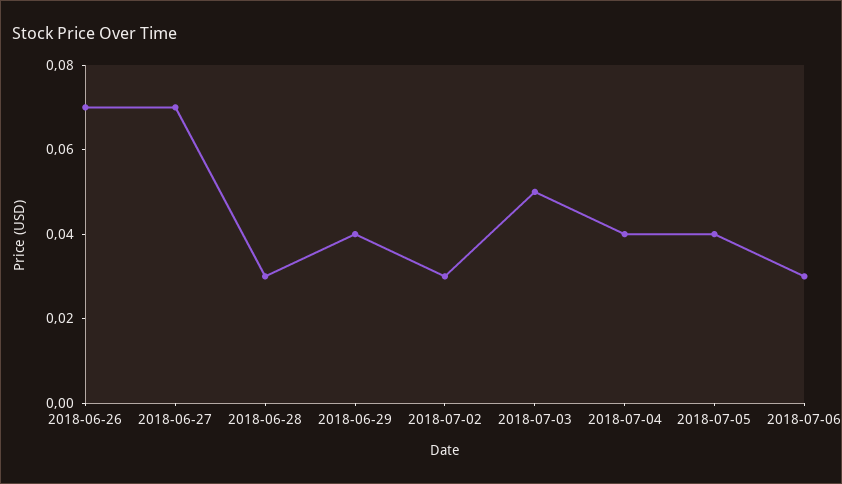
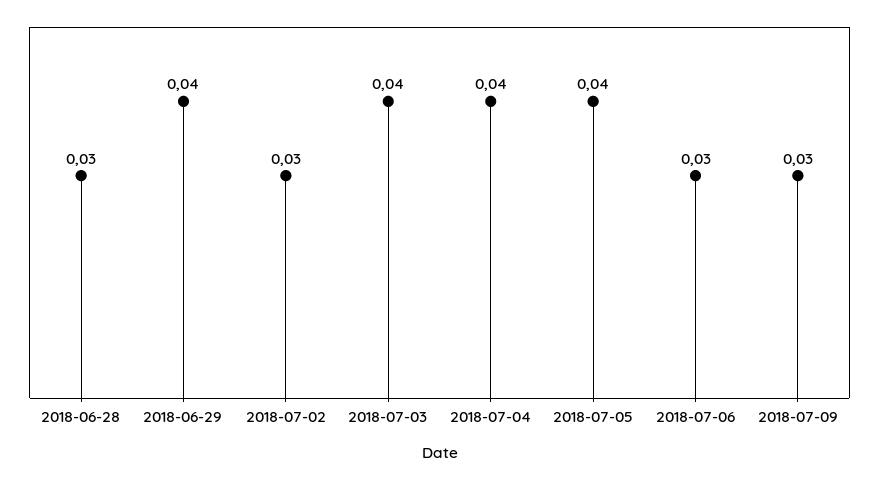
2018-06-26: 0.07 -> none
2018-06-27: 0.07 -> none
2018-07-03: 0.05 -> 0.04
2018-07-09: none -> 0.03

